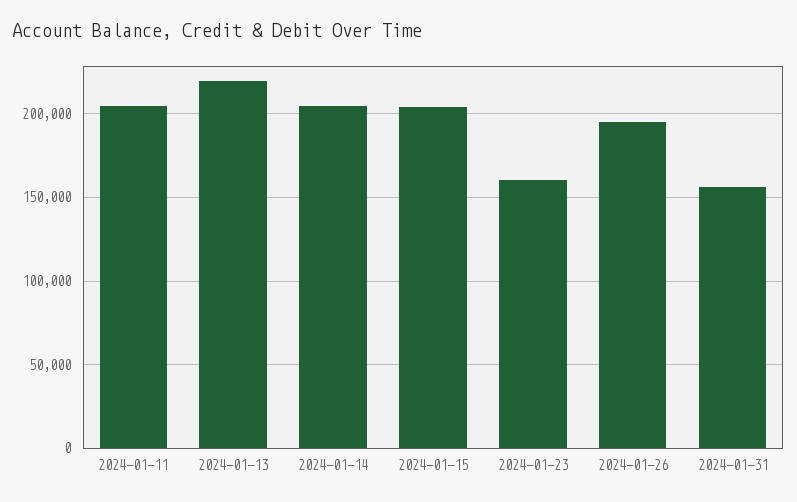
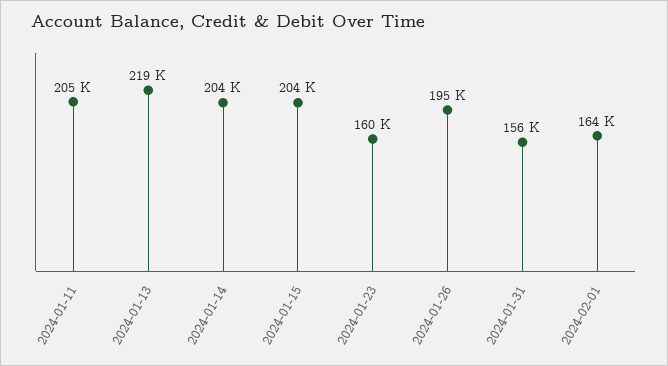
2024-02-01: none -> 164000

